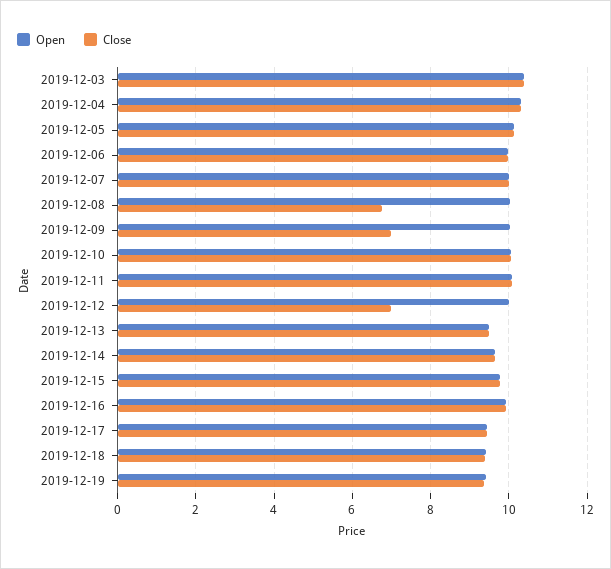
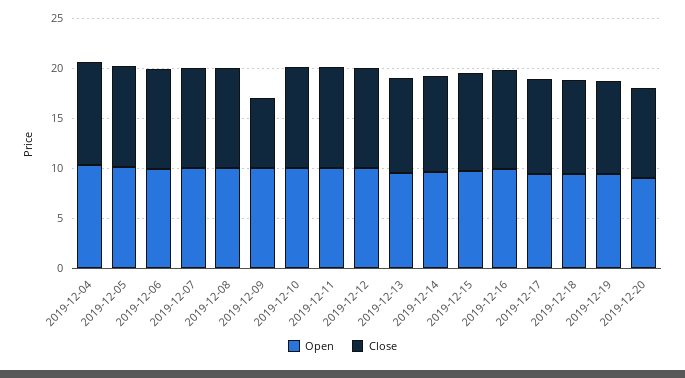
Open, 2019-12-03: 10.4 -> none
Close, 2019-12-03: 10.4 -> none
Close, 2019-12-08: 6.8 -> 10
Close, 2019-12-12: 7 -> 10
Open, 2019-12-20: none -> 9
Close, 2019-12-20: none -> 9

